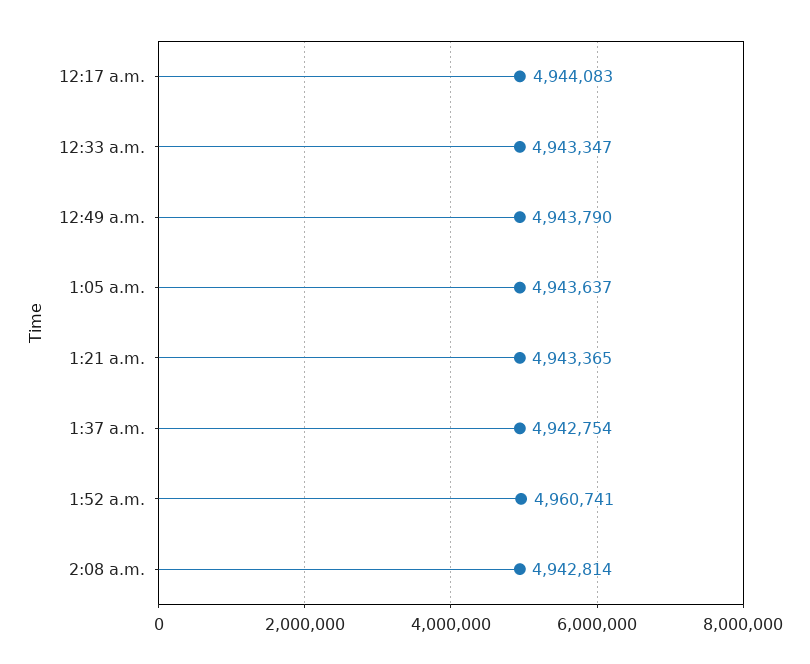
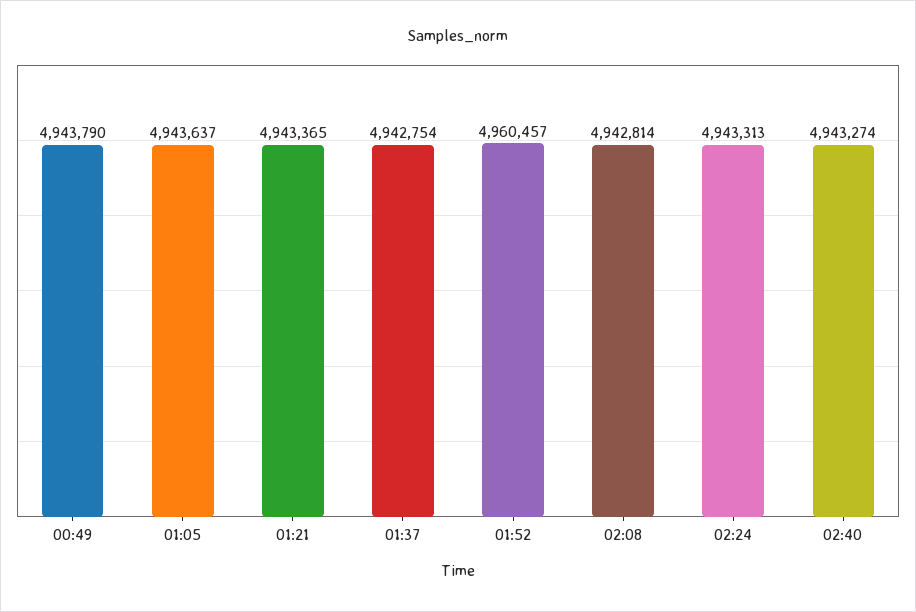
12:17 a.m.: 4944083 -> none
12:33 a.m.: 4943347 -> none
1:52 a.m.: 4960741 -> 4960457
02:24: none -> 4943313
02:40: none -> 4943274

